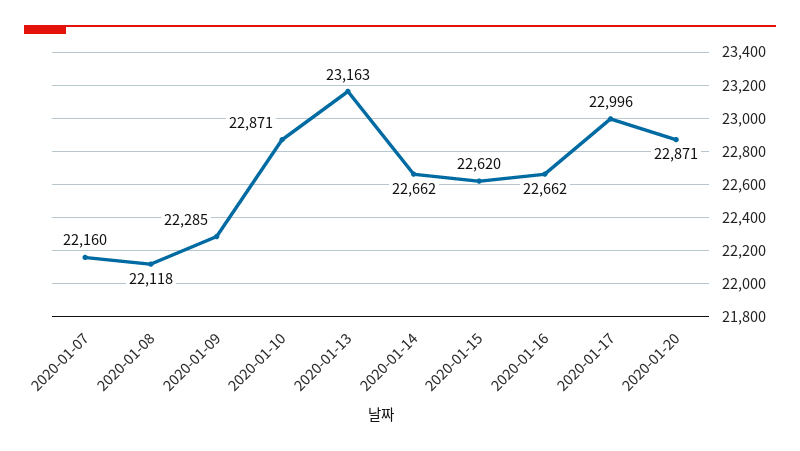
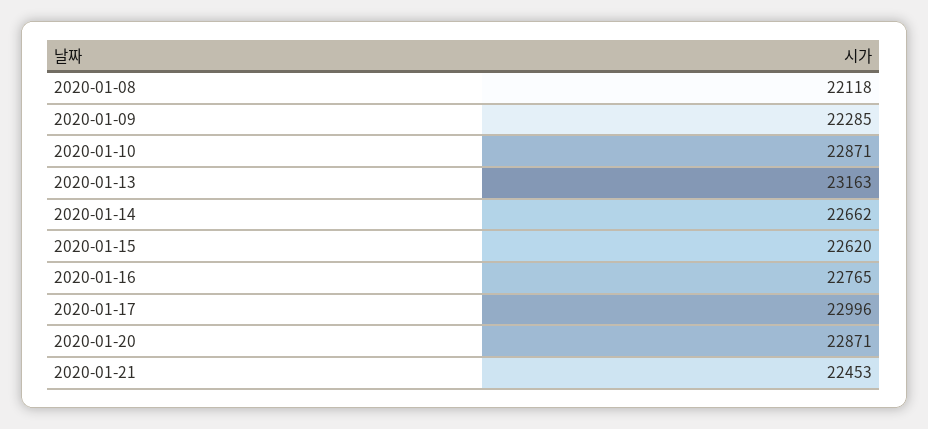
2020-01-07: 22160 -> none
2020-01-16: 22662 -> 22765
2020-01-21: none -> 22453

